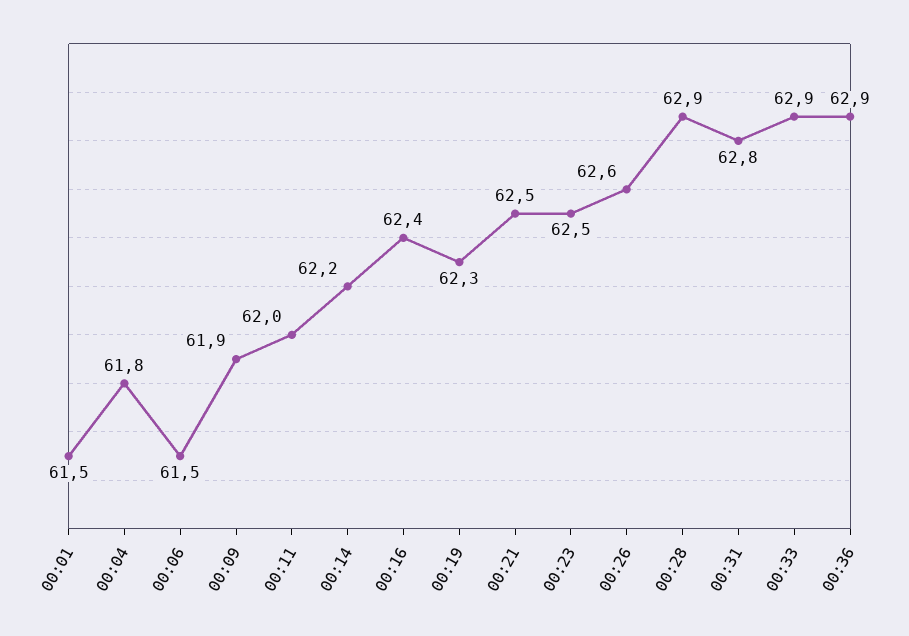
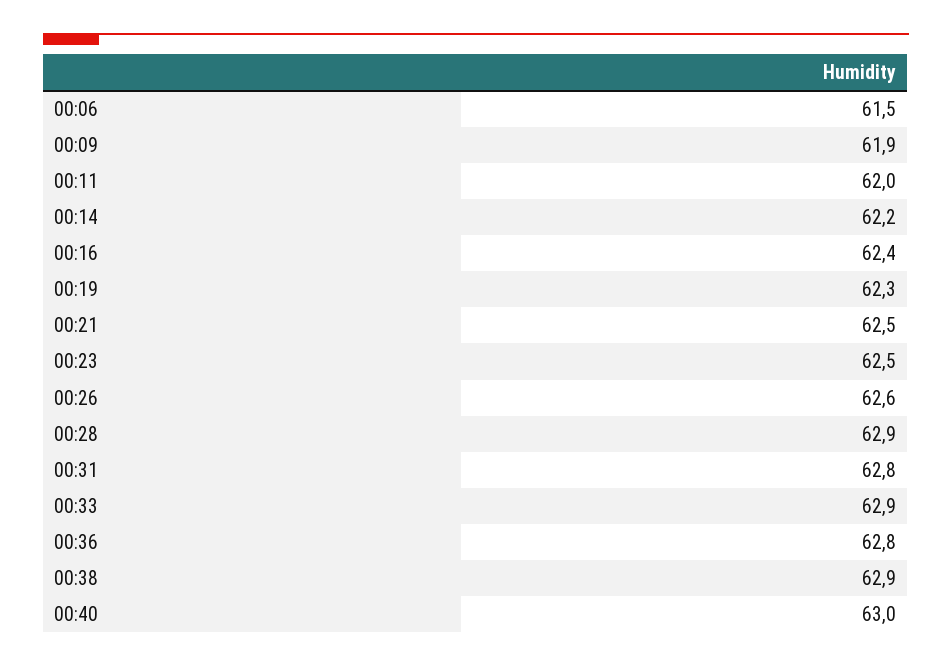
00:01: 61.5 -> none
00:04: 61.8 -> none
00:36: 62.9 -> 62.8
00:38: none -> 62.9
00:40: none -> 63

